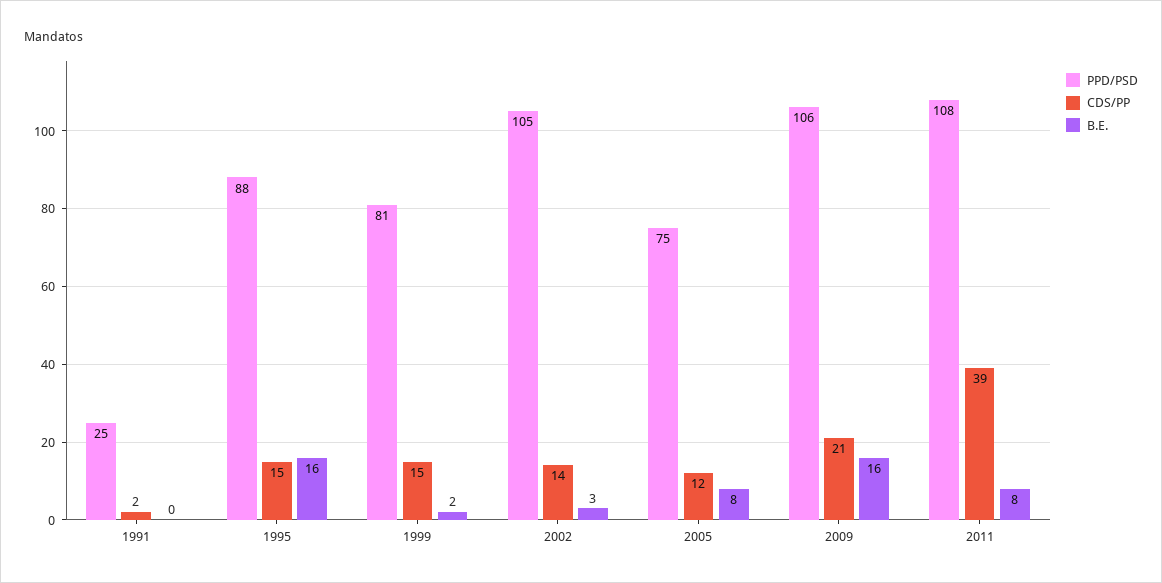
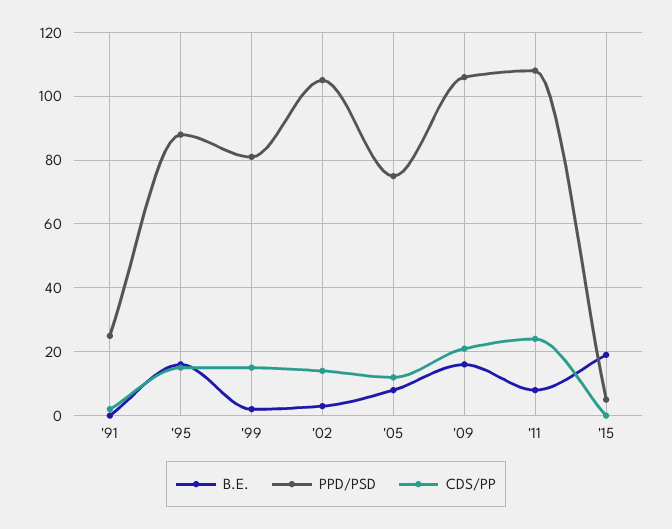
CDS/PP, 2011: 39 -> 25
B.E., '15: none -> 20
PPD/PSD, '15: none -> 5
CDS/PP, '15: none -> 0

